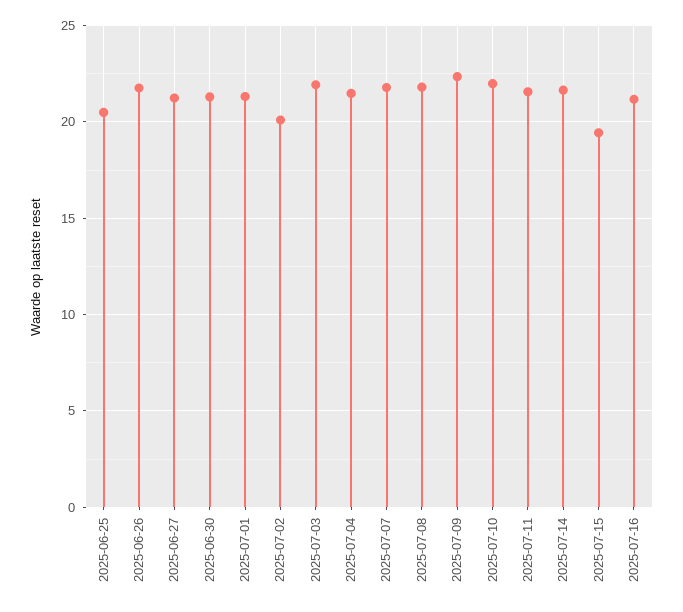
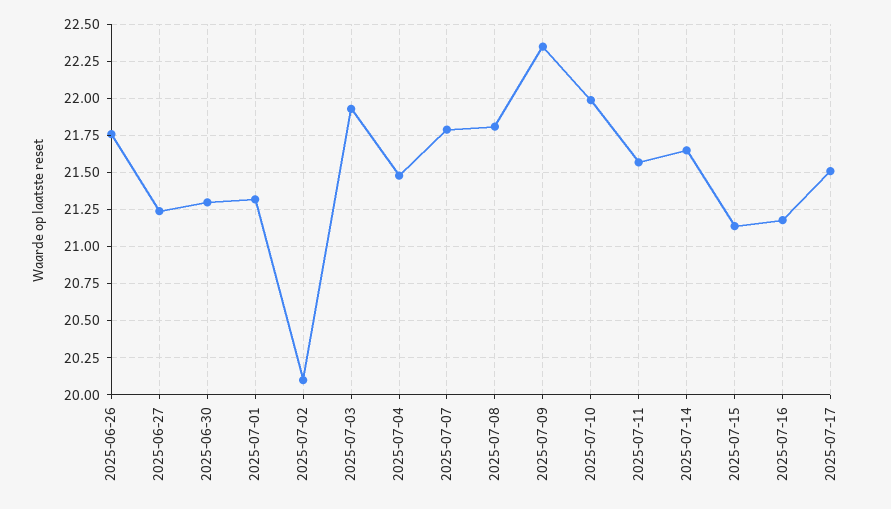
2025-06-25: 20.5 -> none
2025-07-15: 19.5 -> 21.15
2025-07-17: none -> 21.5

